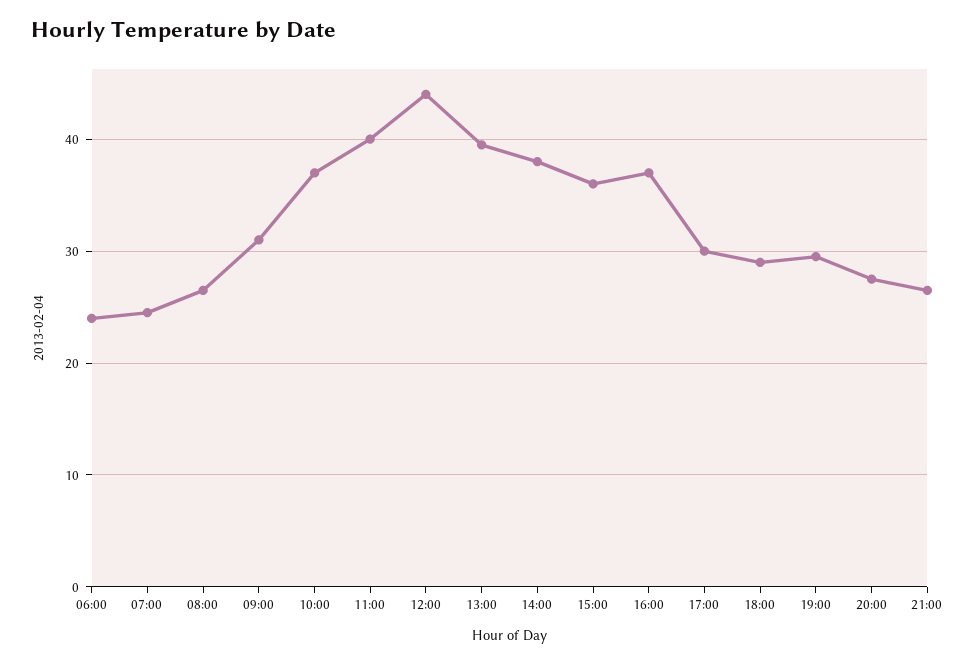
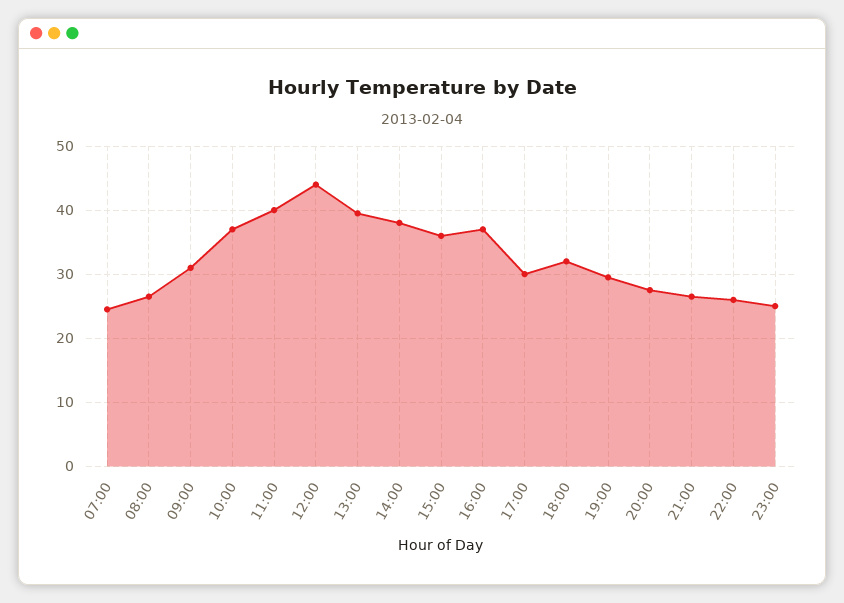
06:00: 24 -> none
18:00: 29 -> 32
22:00: none -> 26
23:00: none -> 25

